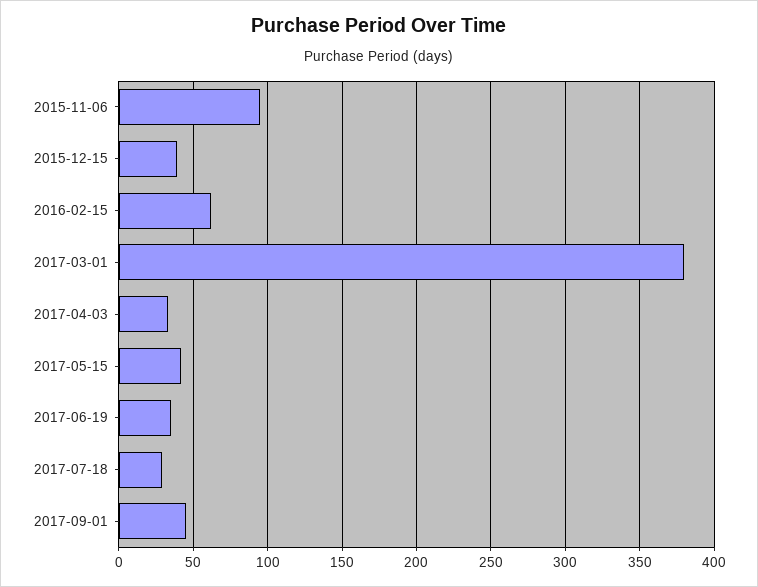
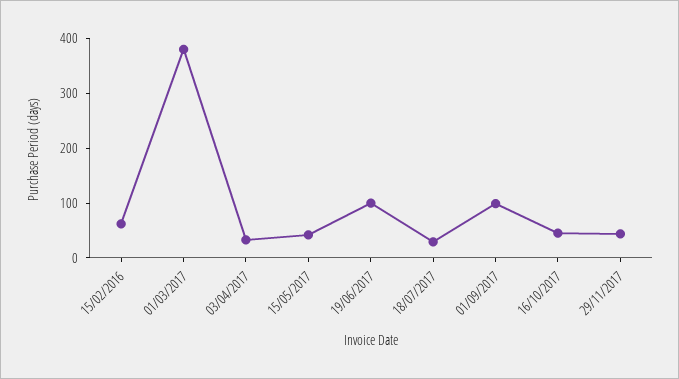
2015-11-06: 95 -> none
2015-12-15: 40 -> none
2017-06-19: 35 -> 100
2017-09-01: 45 -> 100
16/10/2017: none -> 40
29/11/2017: none -> 40

